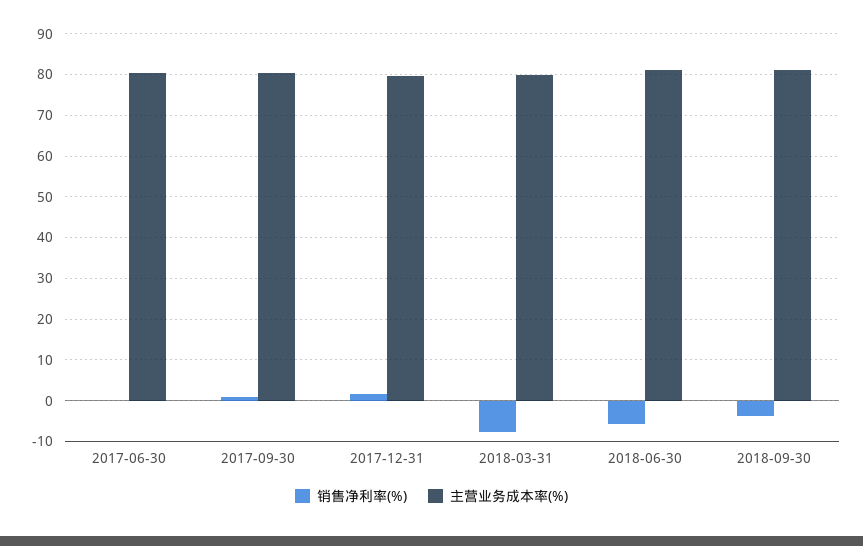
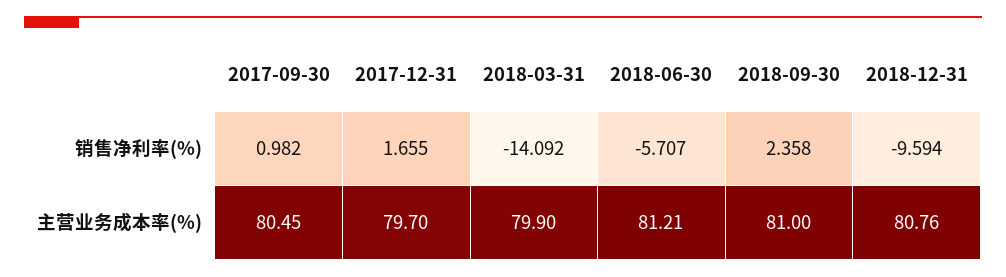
销售净利率(%), 2017-06-30: 0 -> none
主营业务成本率(%), 2017-06-30: 80 -> none
销售净利率(%), 2018-03-31: -8 -> -14.092
销售净利率(%), 2018-09-30: -4 -> 2.358
销售净利率(%), 2018-12-31: none -> -9.594
主营业务成本率(%), 2018-12-31: none -> 80.76

